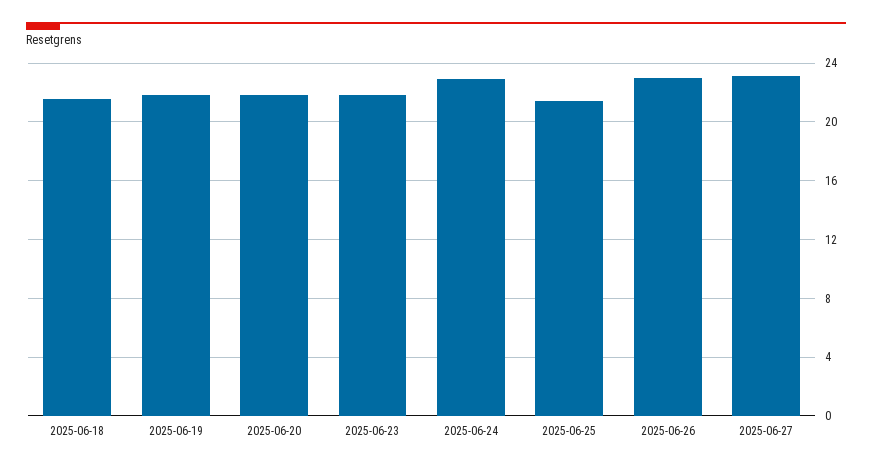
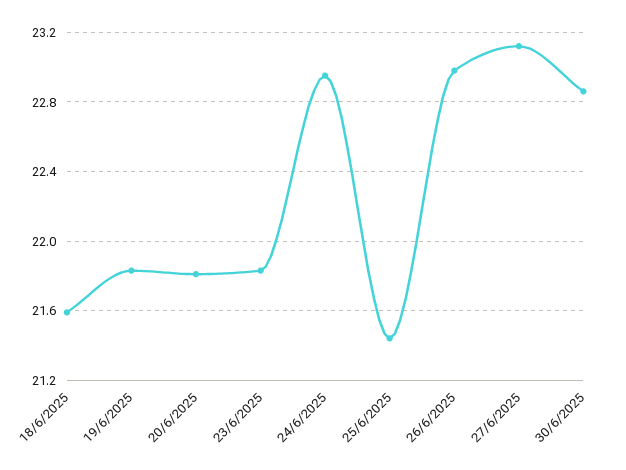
30/6/2025: none -> 22.85

